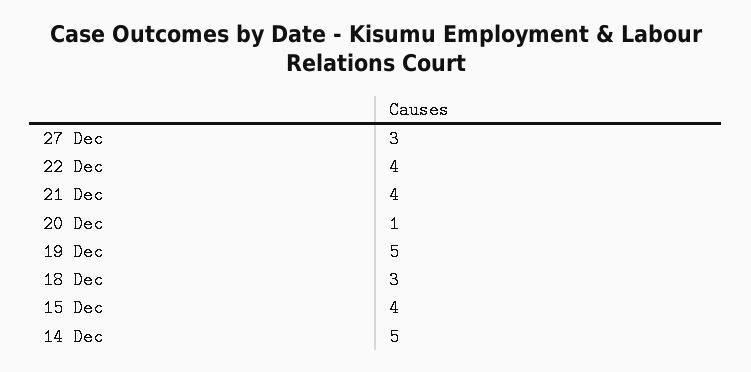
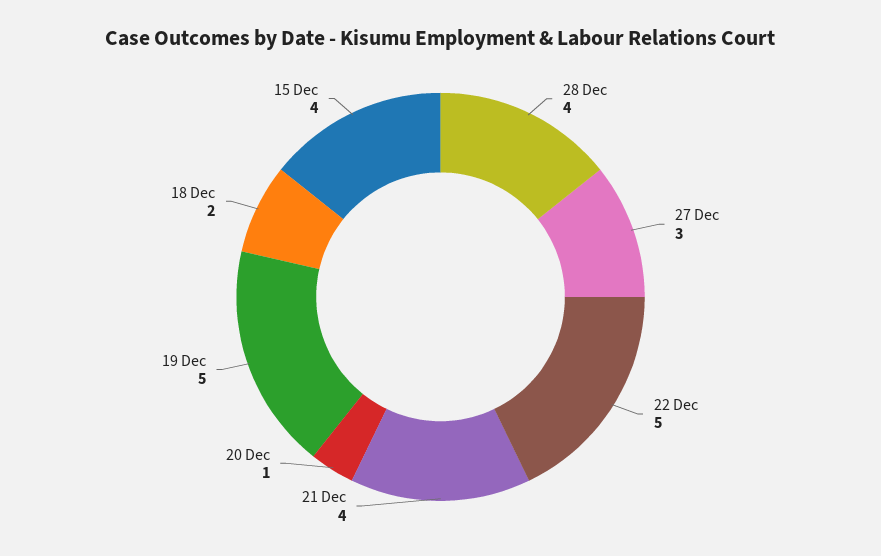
22 Dec: 4 -> 5
18 Dec: 3 -> 2
14 Dec: 5 -> none
28 Dec: none -> 4

